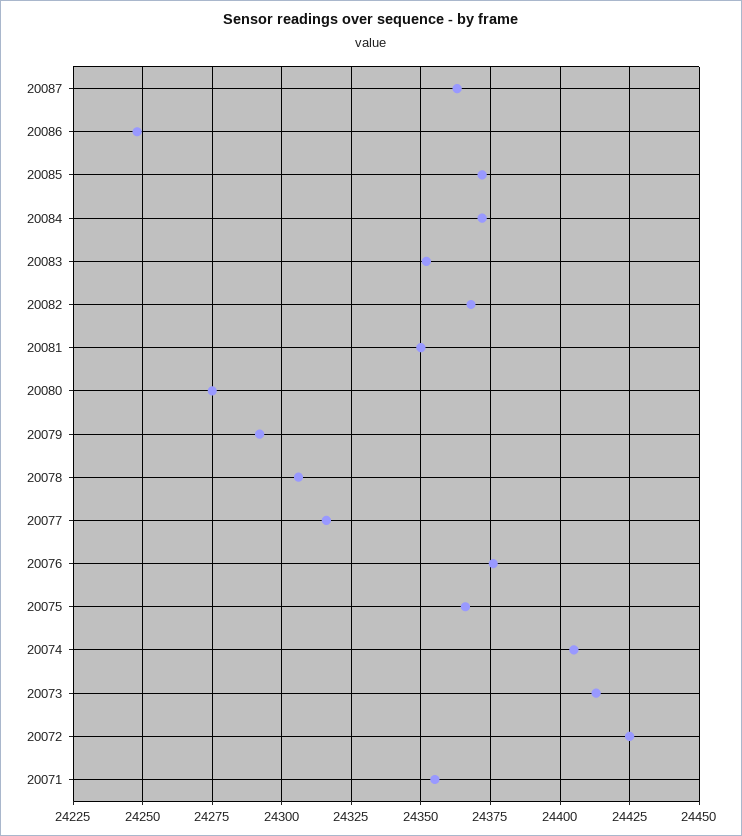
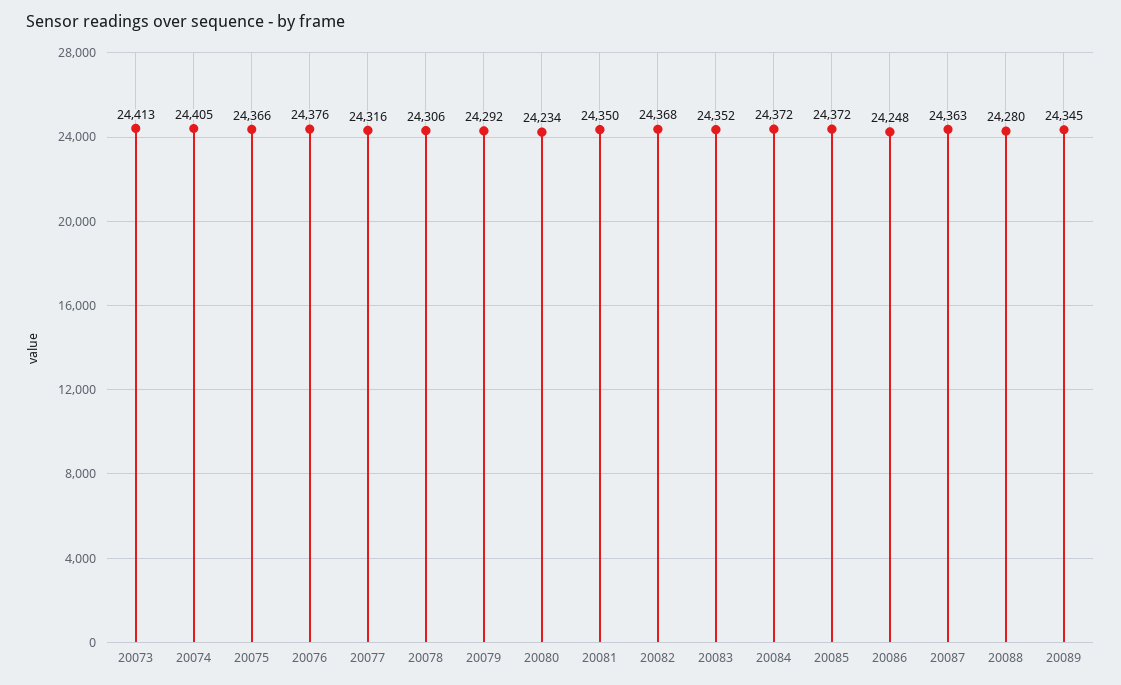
20080: 24275 -> 24234
20072: 24425 -> none
20071: 24355 -> none
20088: none -> 24280
20089: none -> 24345

